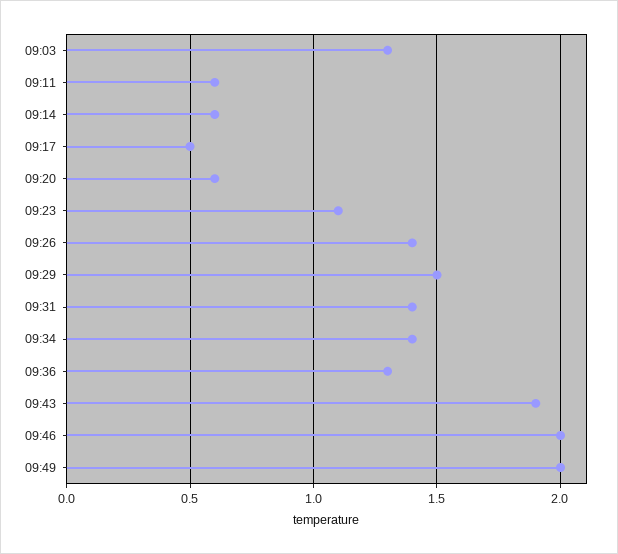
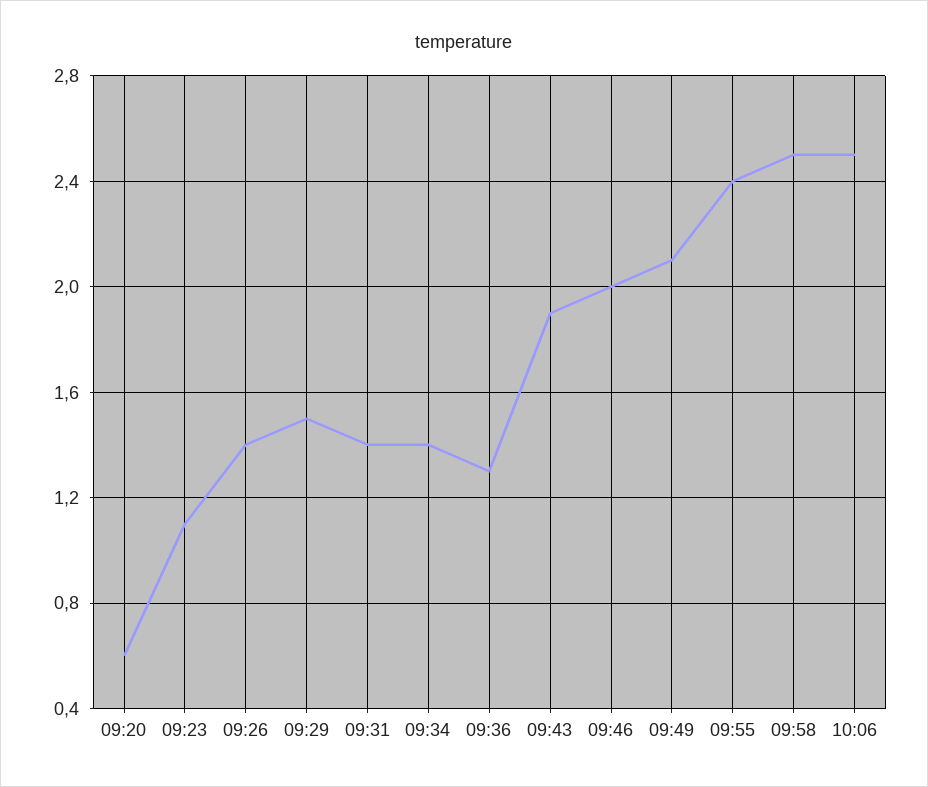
09:03: 1.3 -> none
09:11: 0.6 -> none
09:14: 0.6 -> none
09:17: 0.5 -> none
09:49: 2 -> 2.1
09:55: none -> 2.4
09:58: none -> 2.5
10:06: none -> 2.5

